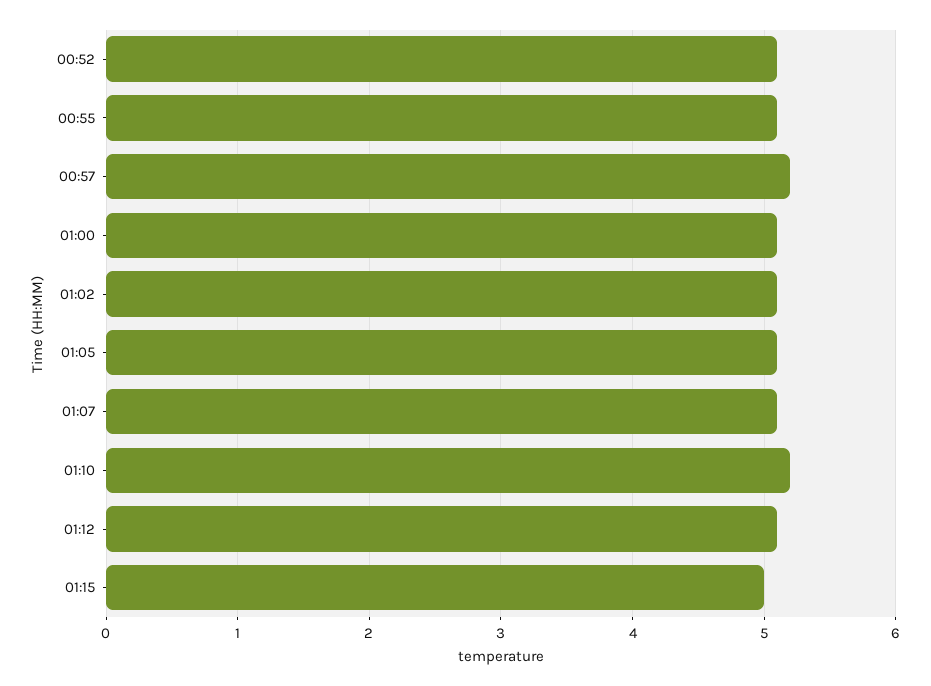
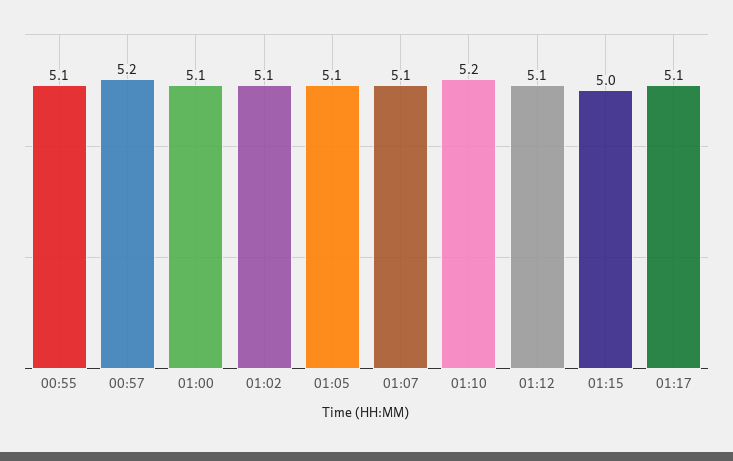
00:52: 5.1 -> none
01:17: none -> 5.1

